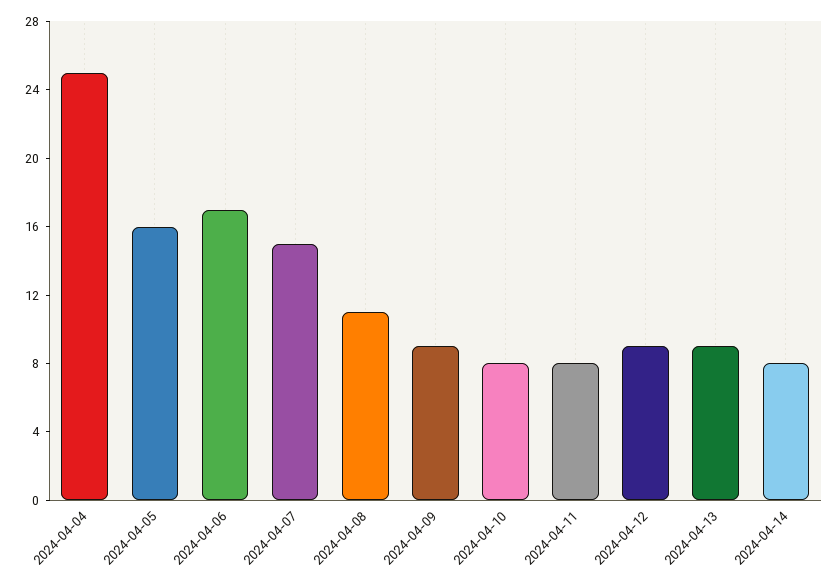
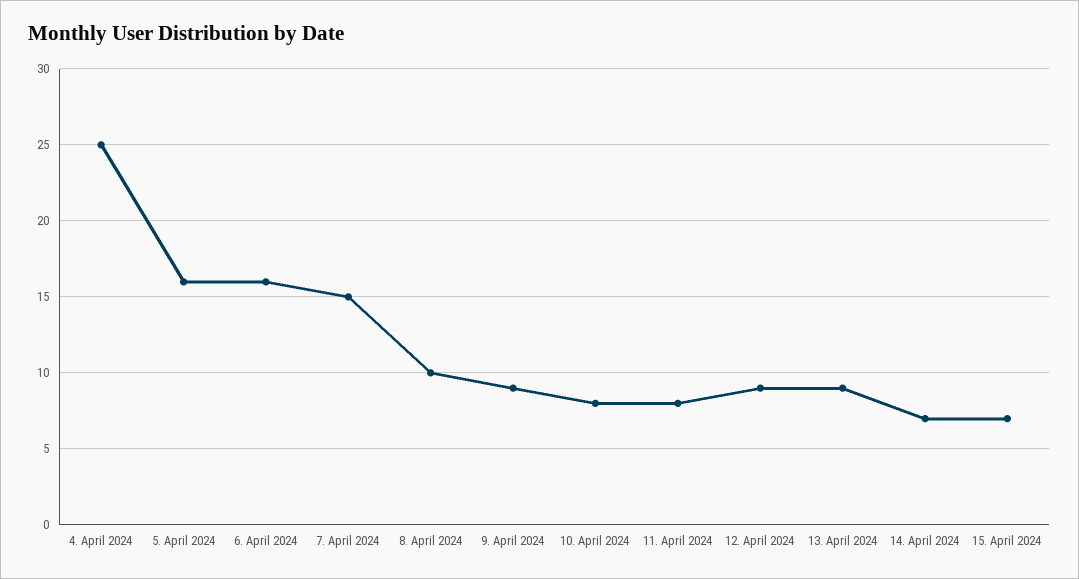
2024-04-06: 17 -> 16
2024-04-08: 11 -> 10
2024-04-14: 8 -> 7
15. April 2024: none -> 7

